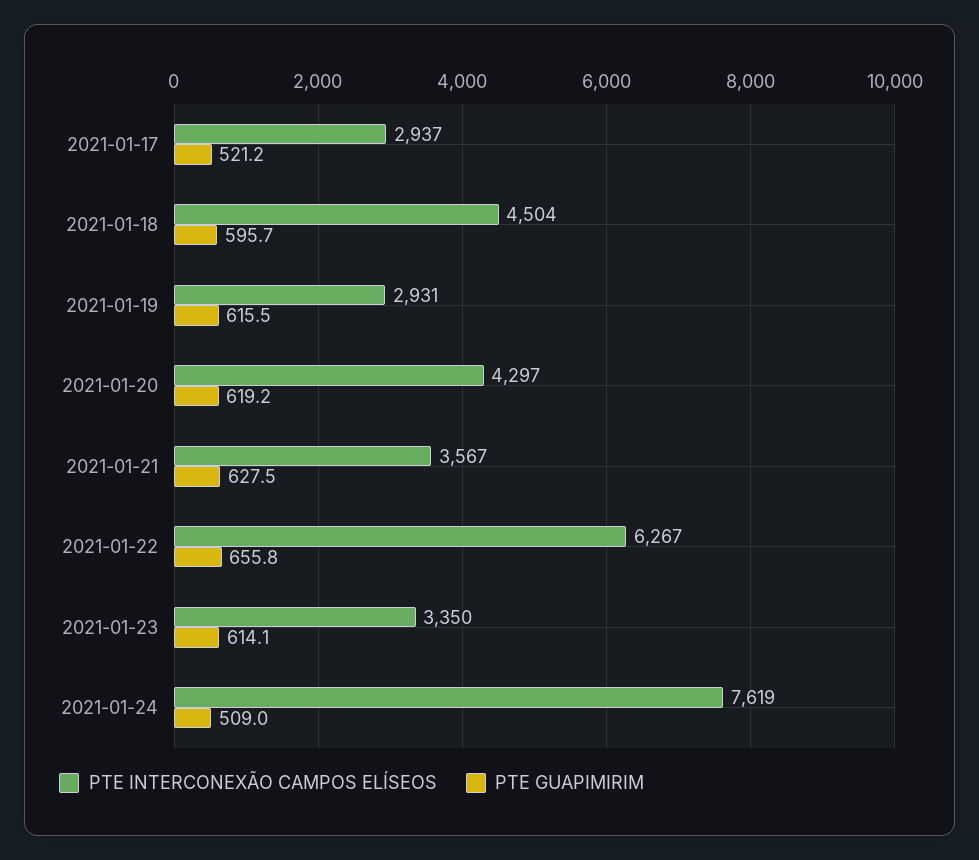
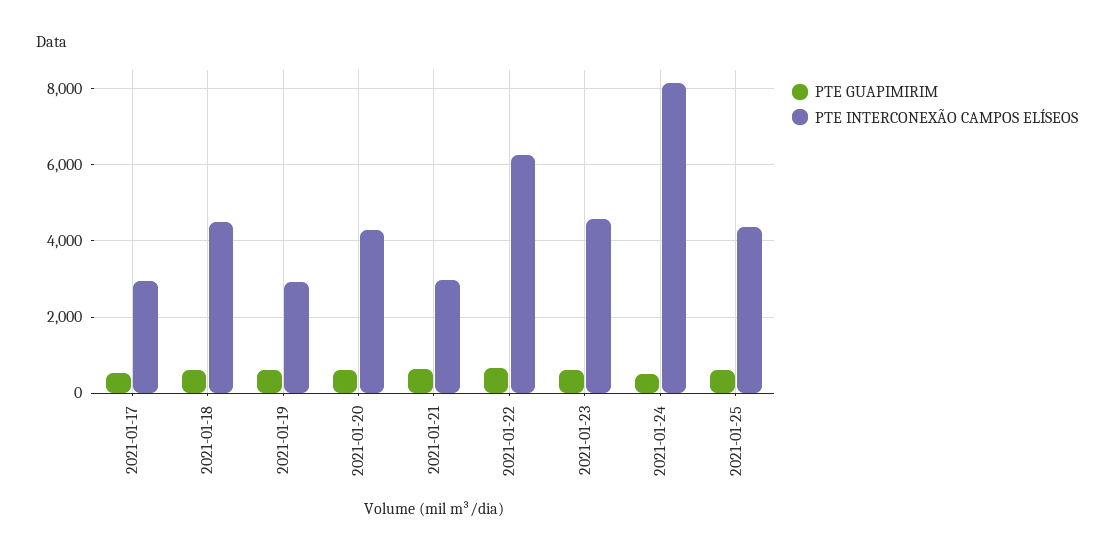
PTE INTERCONEXÃO CAMPOS ELÍSEOS, 2021-01-21: 3567 -> 3000
PTE INTERCONEXÃO CAMPOS ELÍSEOS, 2021-01-23: 3350 -> 4600
PTE INTERCONEXÃO CAMPOS ELÍSEOS, 2021-01-24: 7619 -> 8200
PTE GUAPIMIRIM, 2021-01-25: none -> 600
PTE INTERCONEXÃO CAMPOS ELÍSEOS, 2021-01-25: none -> 4400

